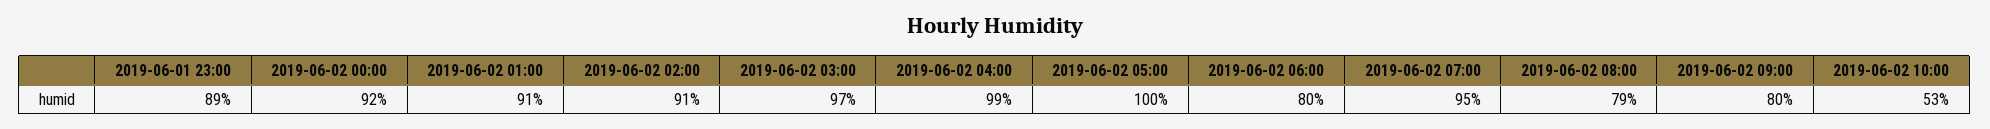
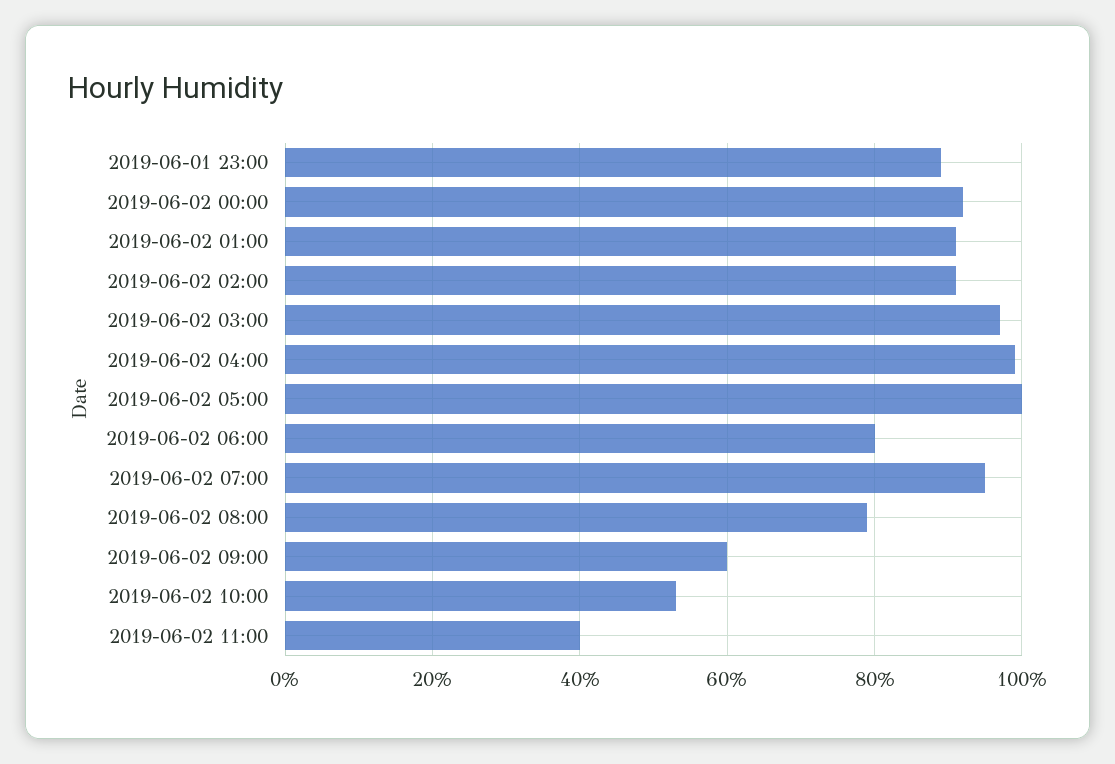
2019-06-02 09:00: 80 -> 60
2019-06-02 11:00: none -> 40

